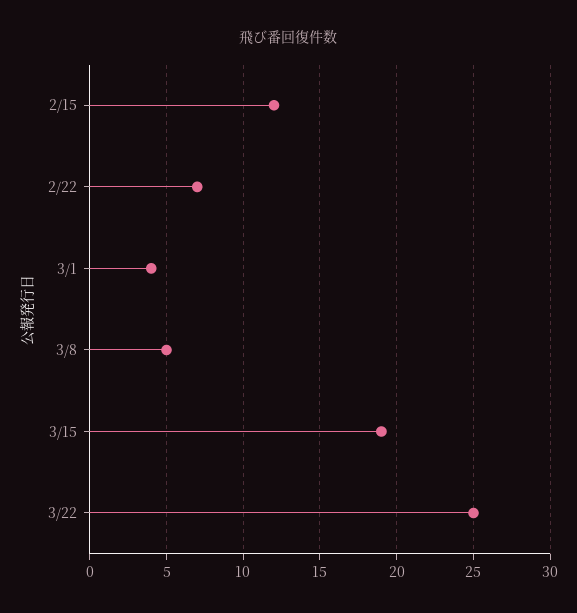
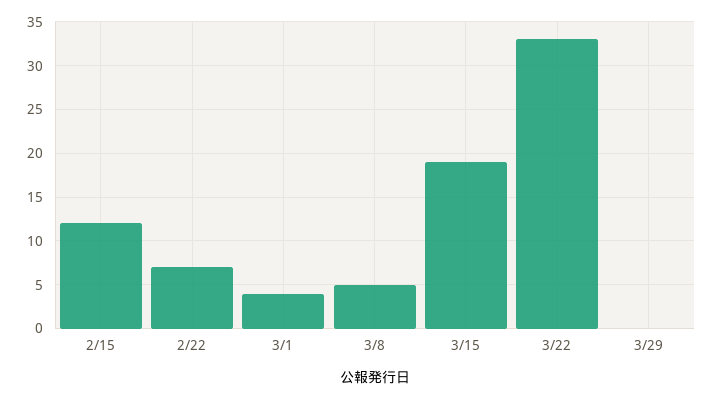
3/22: 25 -> 33
3/29: none -> 0

